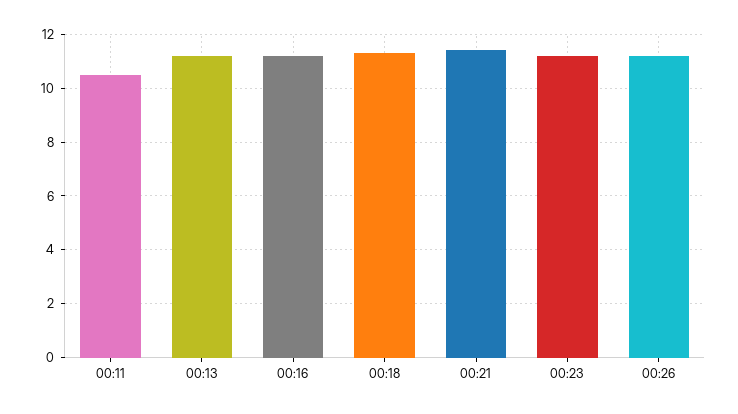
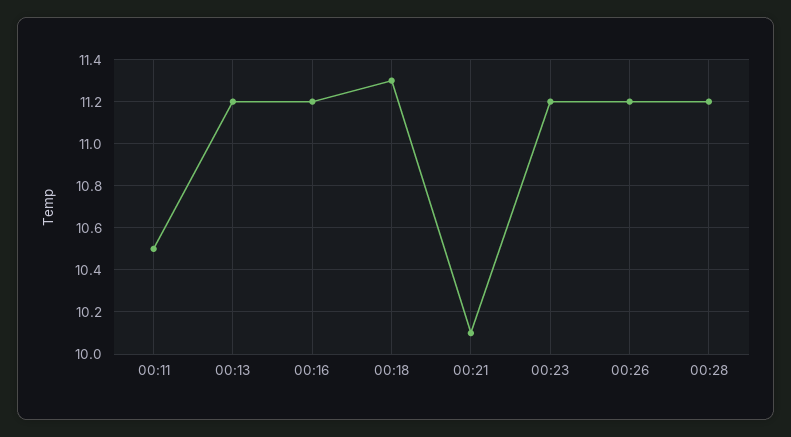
00:21: 11.5 -> 10.1
00:28: none -> 11.2

